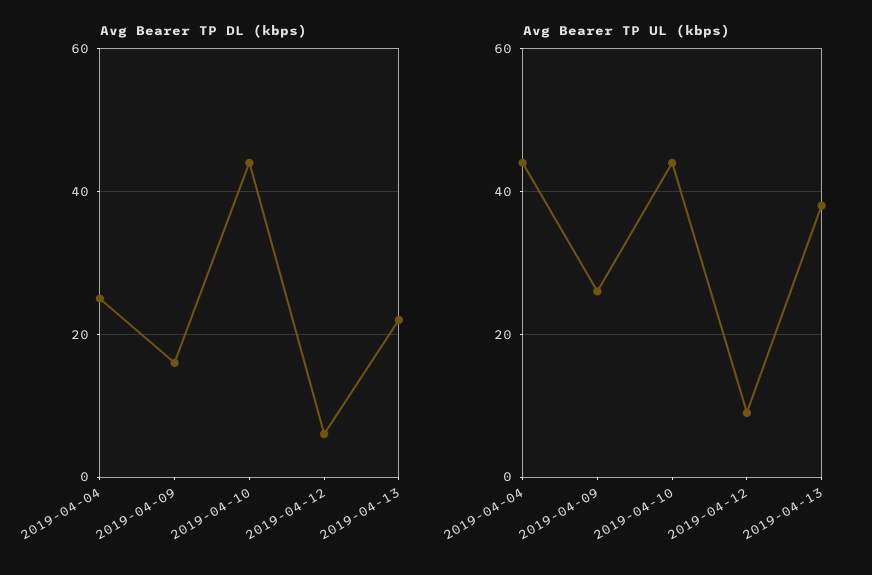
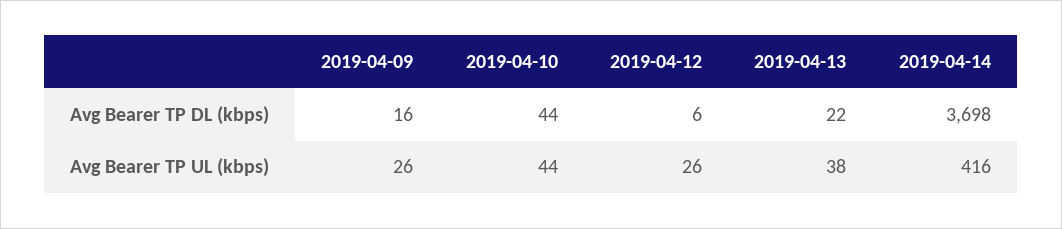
Avg Bearer TP DL (kbps), 2019-04-04: 25 -> none
Avg Bearer TP UL (kbps), 2019-04-04: 45 -> none
Avg Bearer TP UL (kbps), 2019-04-12: 10 -> 26
Avg Bearer TP DL (kbps), 2019-04-14: none -> 3698
Avg Bearer TP UL (kbps), 2019-04-14: none -> 416

